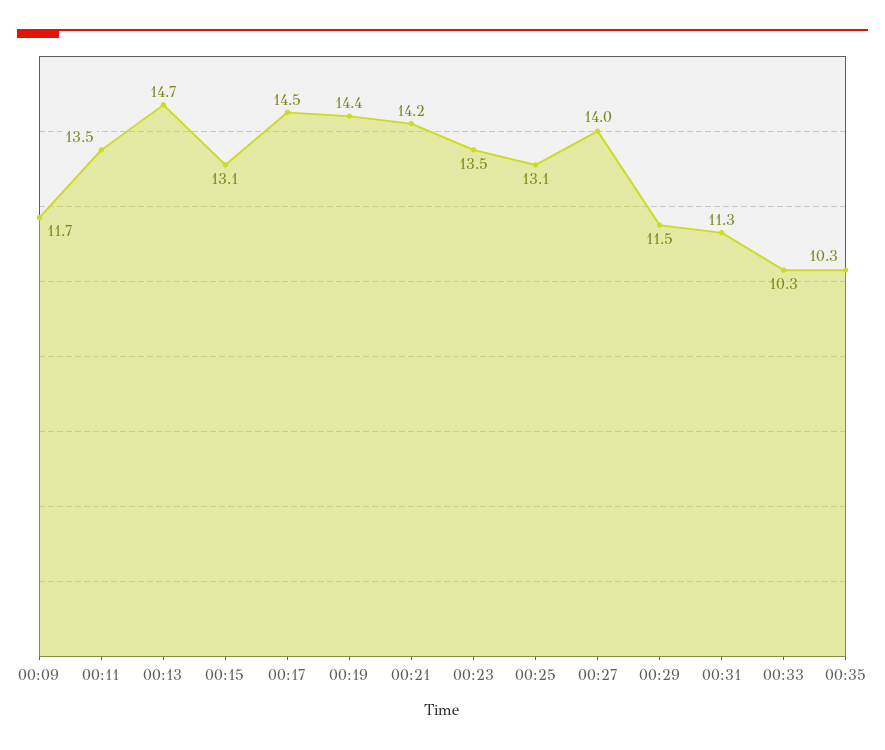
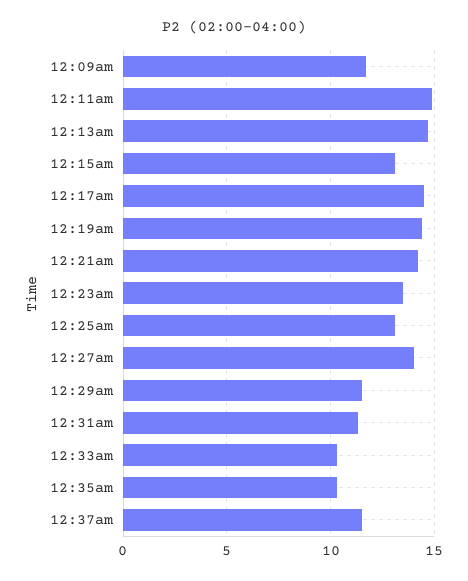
00:11: 13.5 -> 15
12:37am: none -> 11.5

